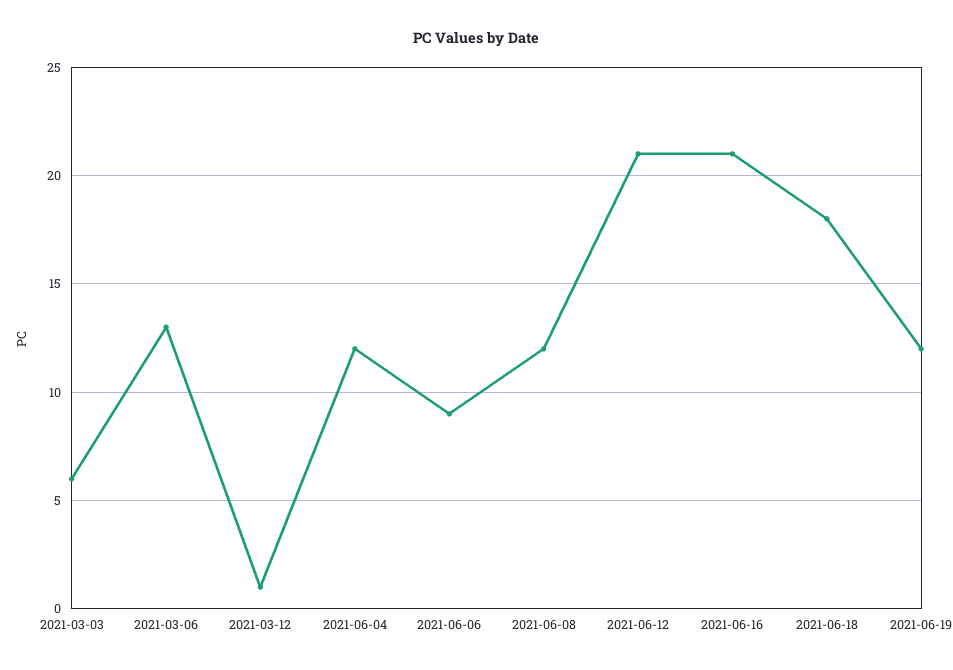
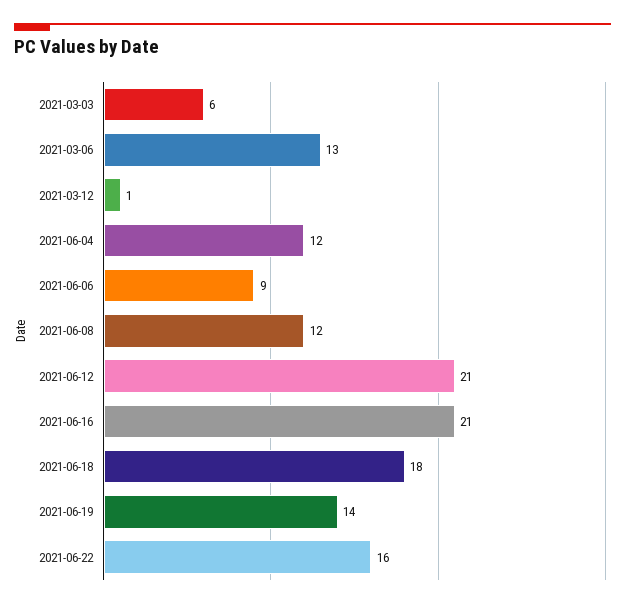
2021-06-19: 12 -> 14
2021-06-22: none -> 16

